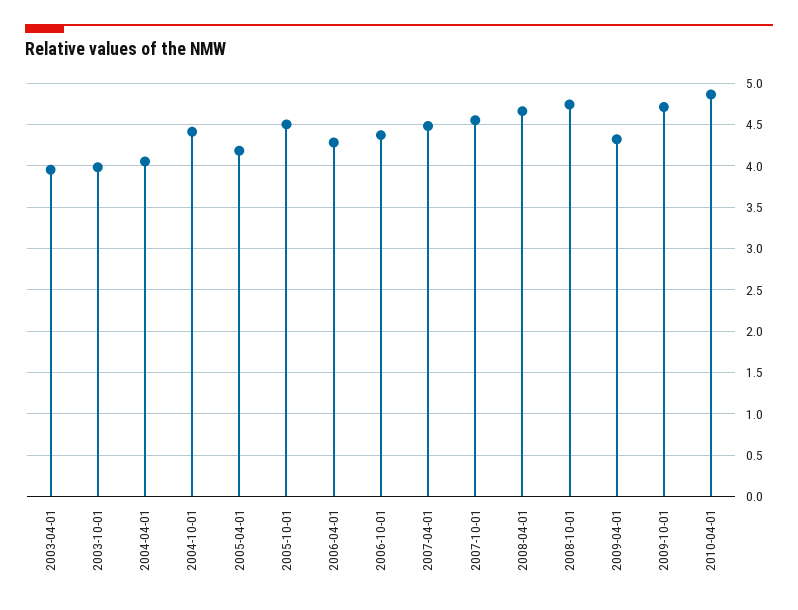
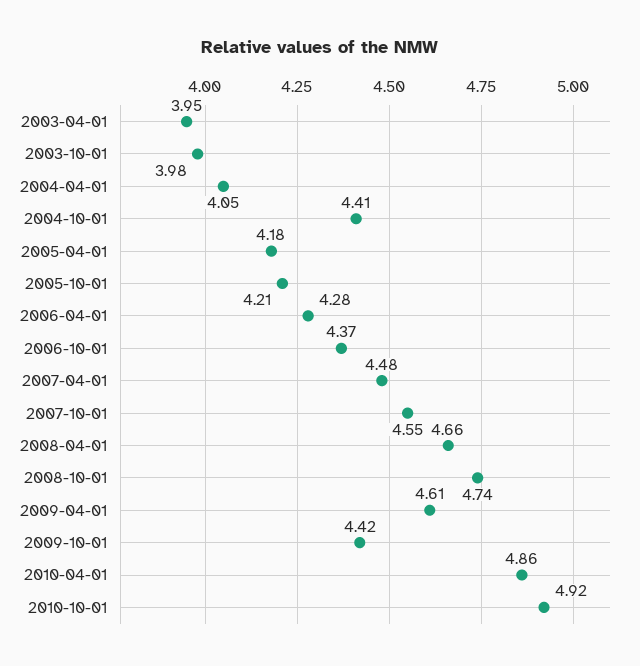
2005-10-01: 4.5 -> 4.21
2009-04-01: 4.3 -> 4.61
2009-10-01: 4.7 -> 4.42
2010-10-01: none -> 4.92

